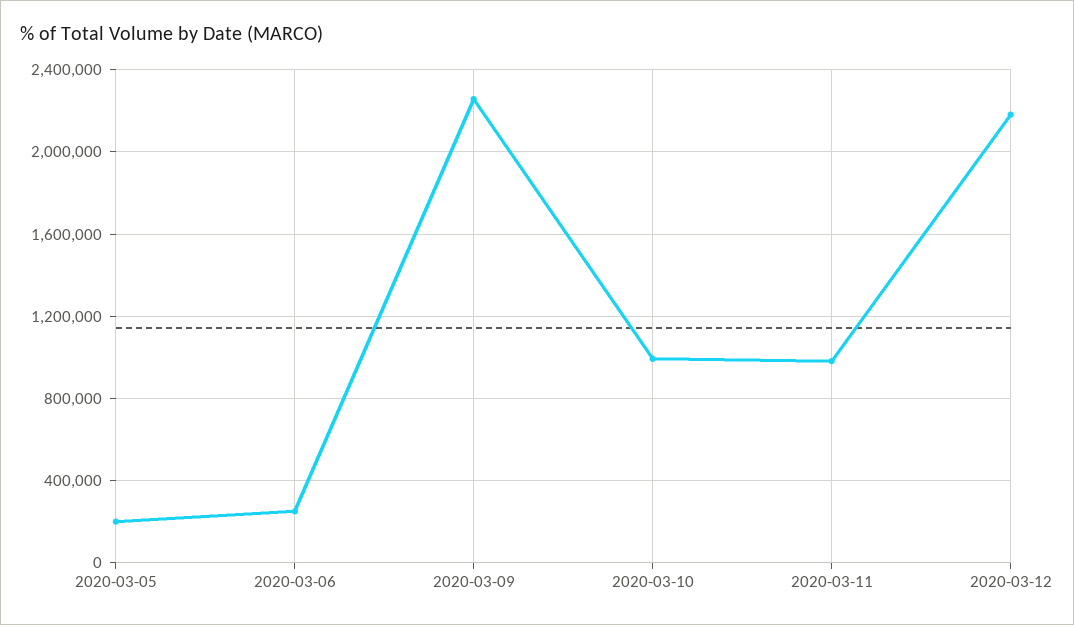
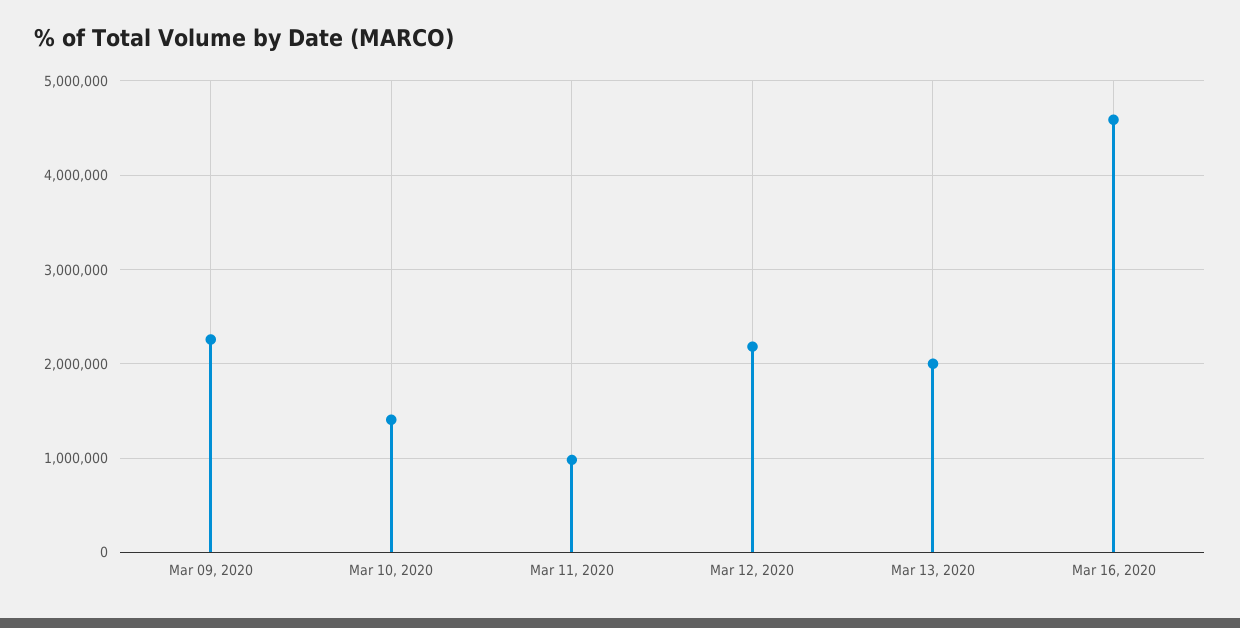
2020-03-05: 200000 -> none
2020-03-06: 250000 -> none
2020-03-10: 1000000 -> 1400000
Mar 13, 2020: none -> 2000000
Mar 16, 2020: none -> 4600000

